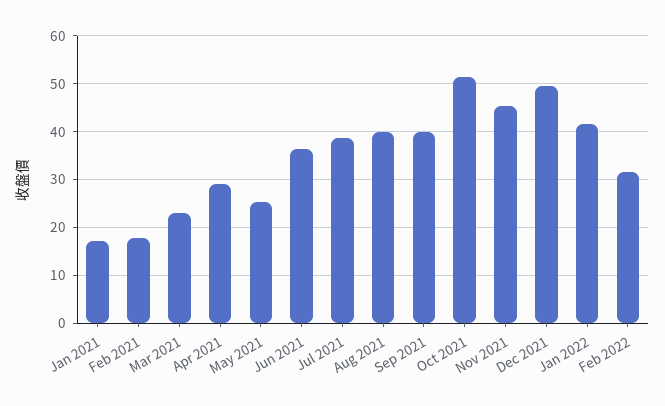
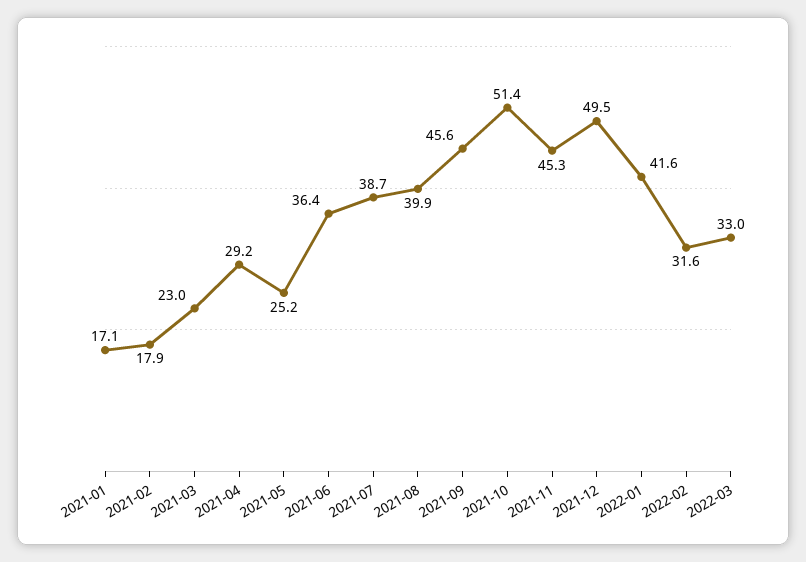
Sep 2021: 40 -> 45.6
2022-03: none -> 33

